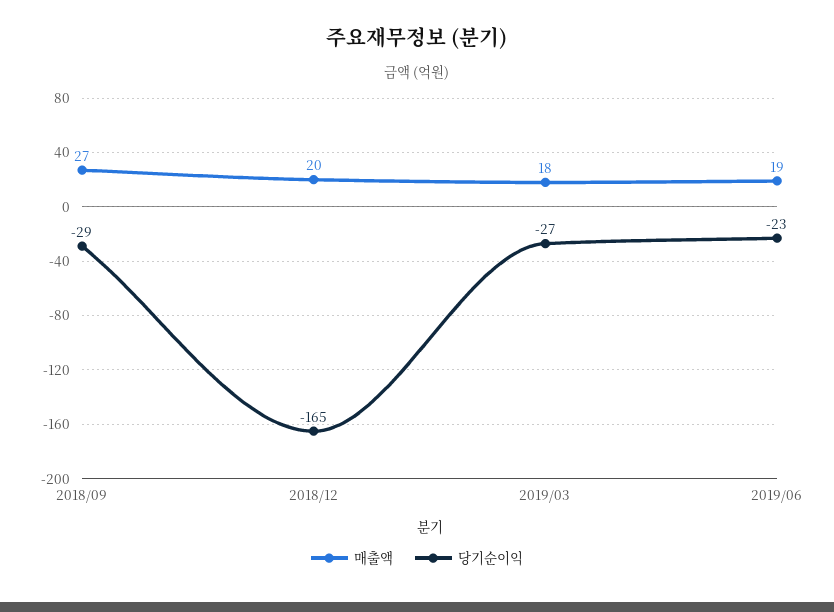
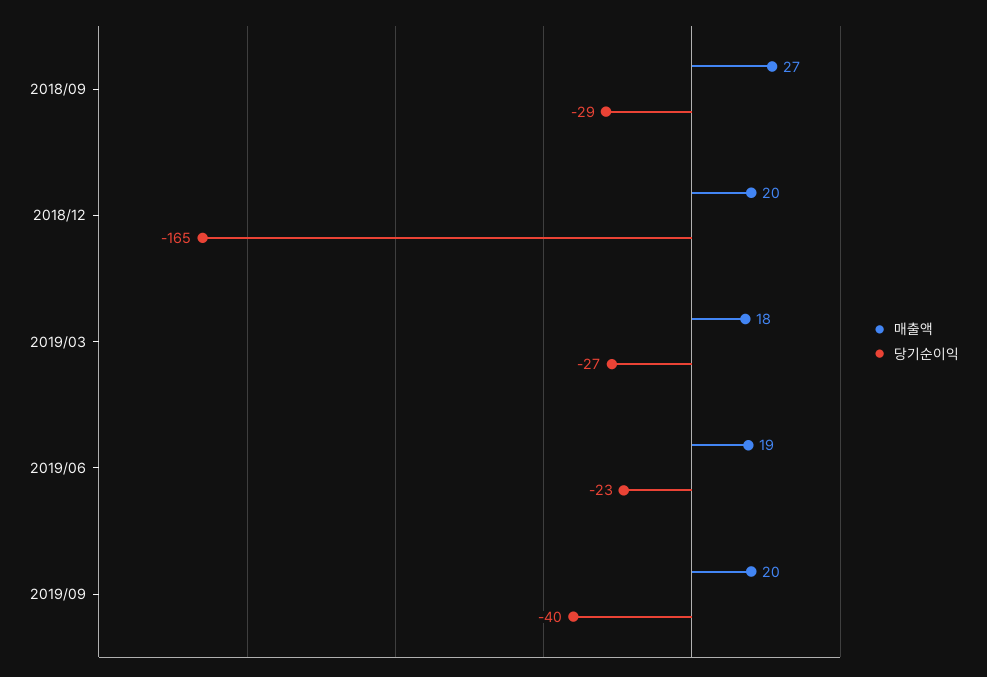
매출액, 2019/09: none -> 20
당기순이익, 2019/09: none -> -40

